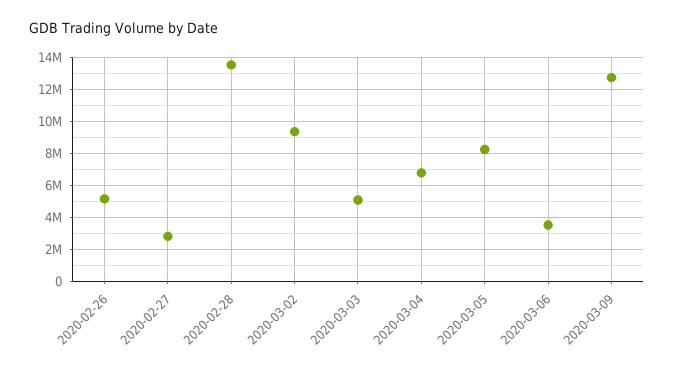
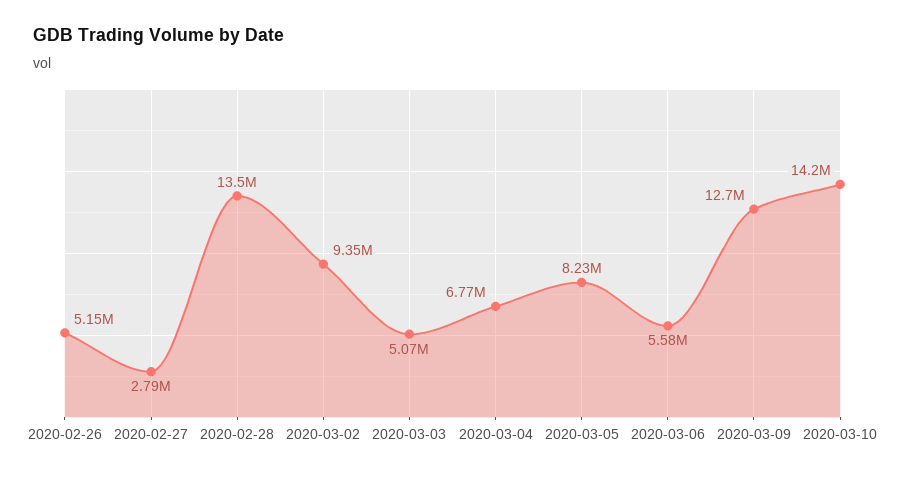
2020-03-06: 3500000 -> 5580000
2020-03-10: none -> 14200000

